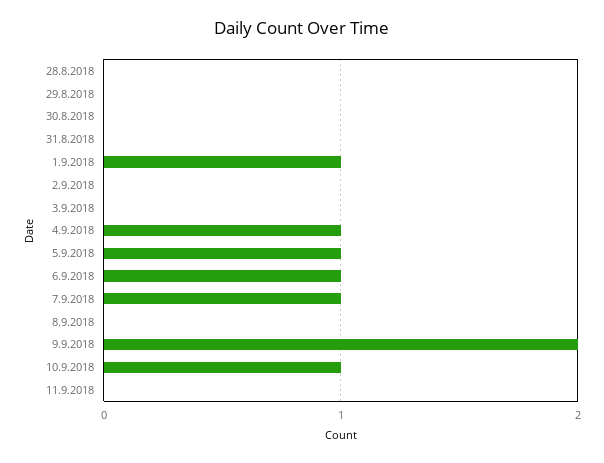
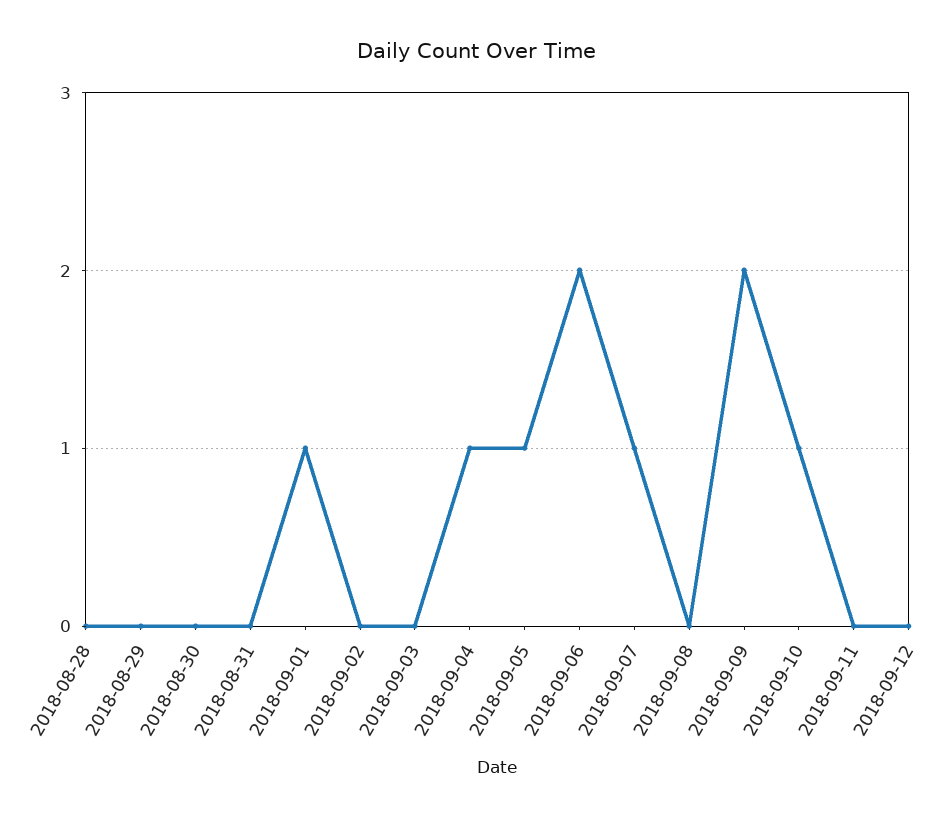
6.9.2018: 1 -> 2
2018-09-12: none -> 0

